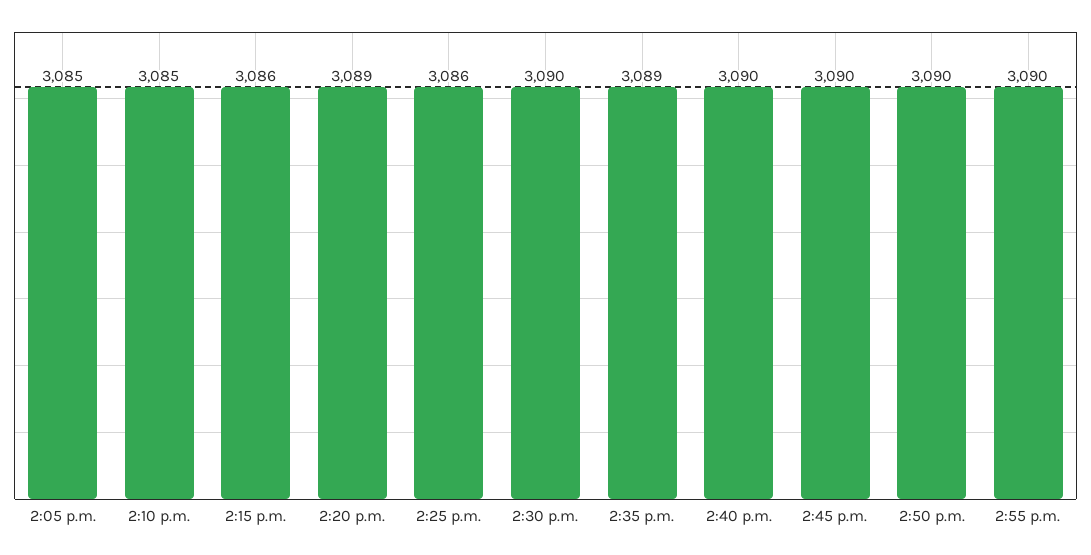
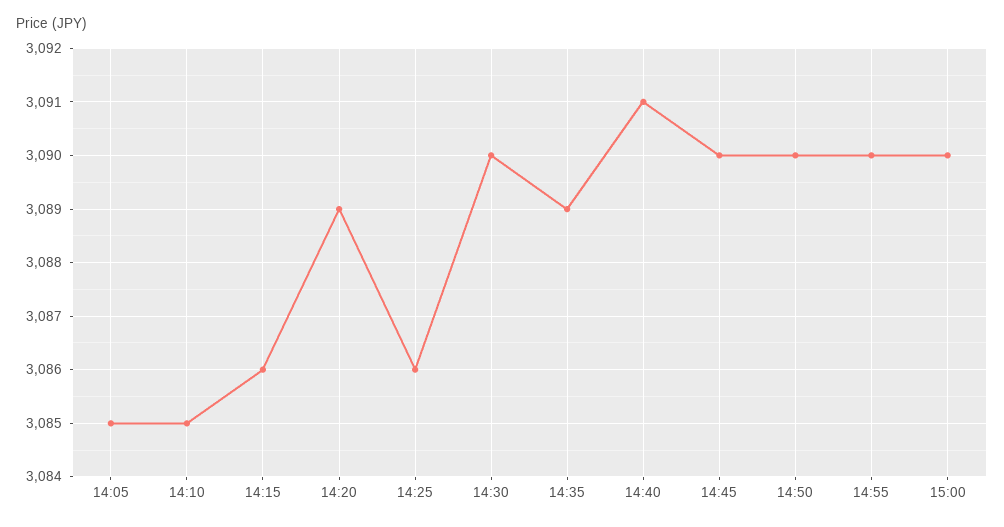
2:40 p.m.: 3090 -> 3091
15:00: none -> 3090

